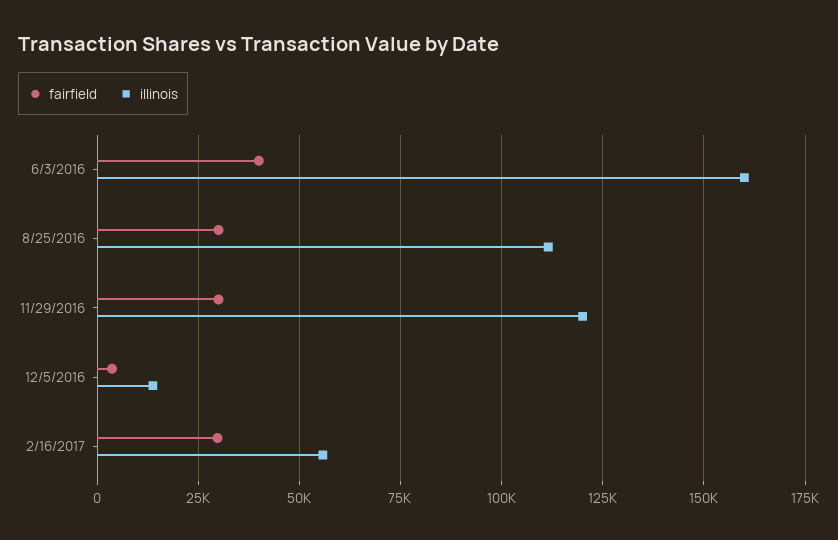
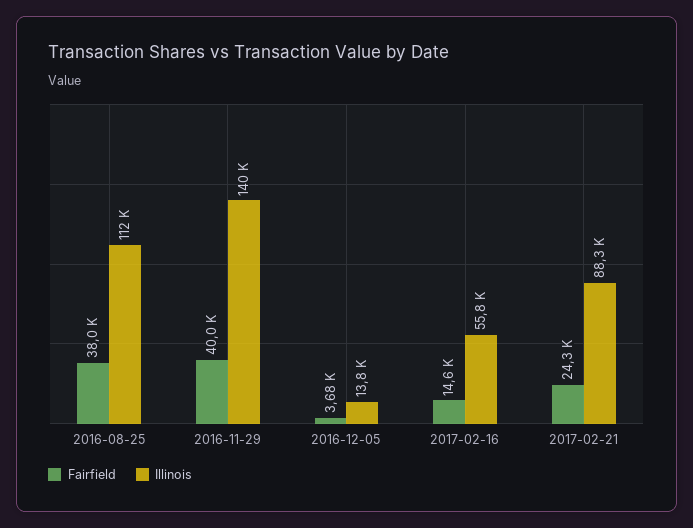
fairfield, 6/3/2016: 40000 -> none
illinois, 6/3/2016: 160000 -> none
fairfield, 8/25/2016: 30000 -> 38000
fairfield, 11/29/2016: 30000 -> 40000
illinois, 11/29/2016: 120000 -> 140000
fairfield, 2/16/2017: 30000 -> 14600
fairfield, 2017-02-21: none -> 24300
illinois, 2017-02-21: none -> 88300

